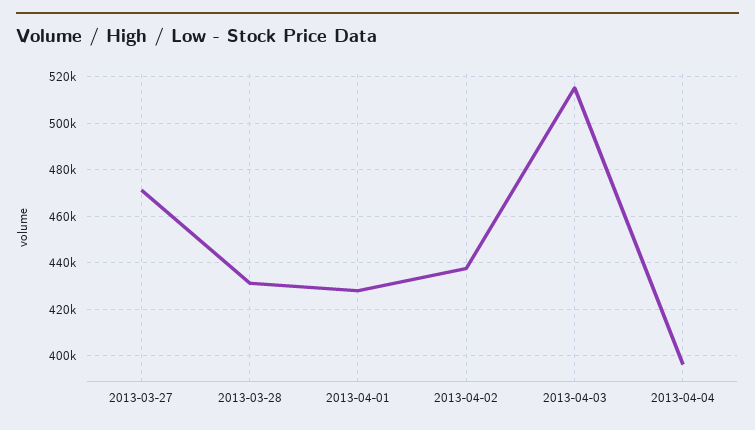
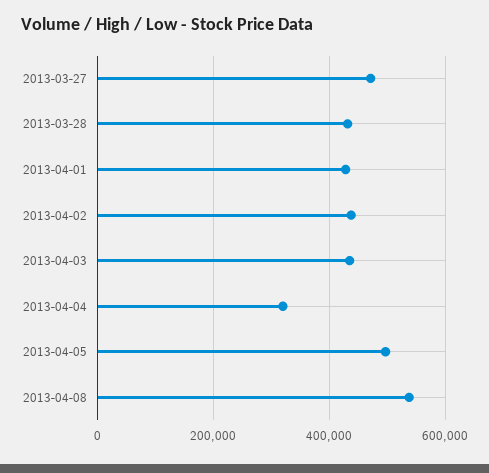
2013-04-03: 515000 -> 440000
2013-04-04: 395000 -> 320000
2013-04-05: none -> 500000
2013-04-08: none -> 540000

